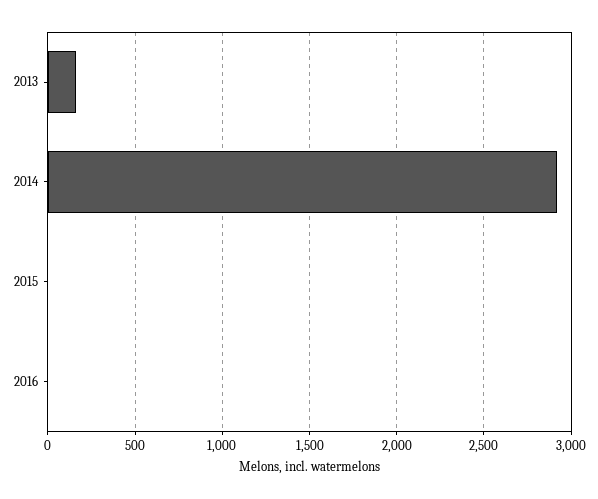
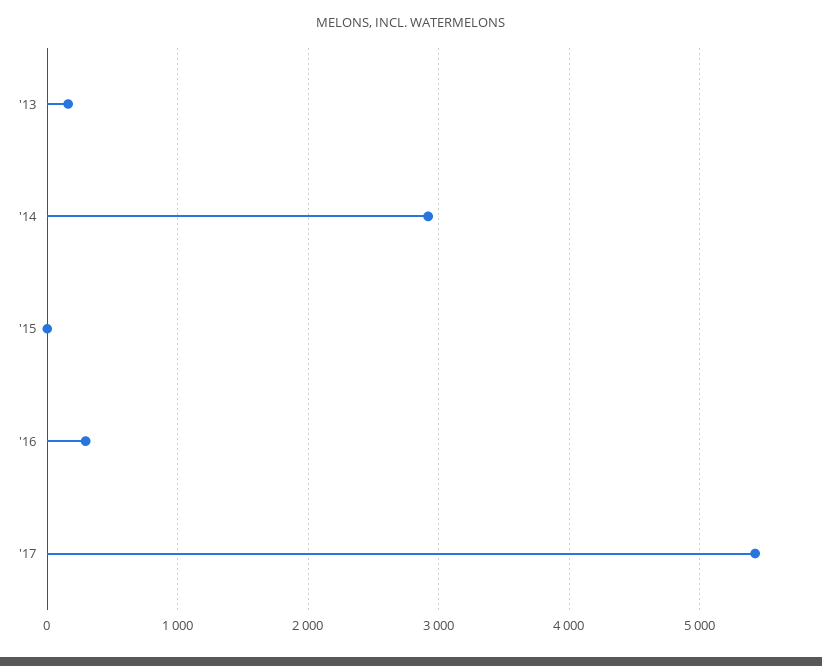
2016: 0 -> 300
'17: none -> 5400

